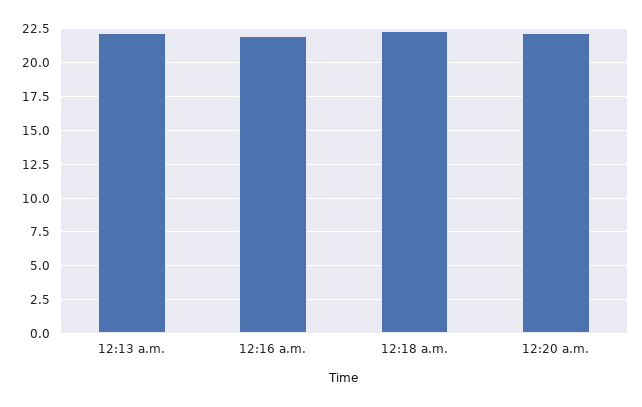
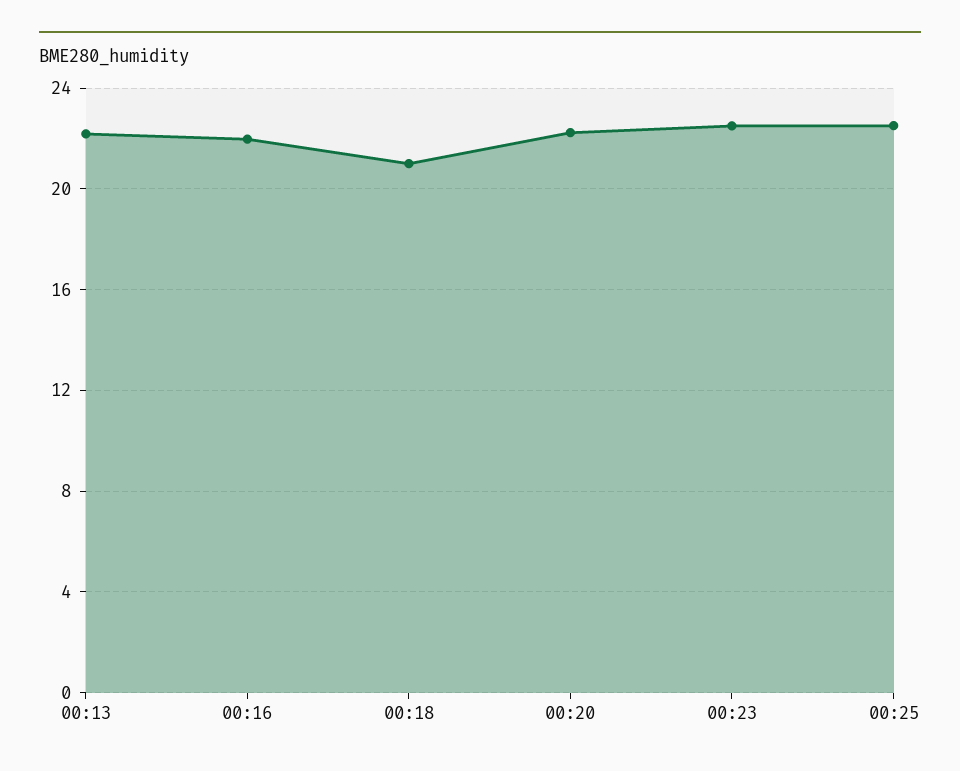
12:18 a.m.: 22.5 -> 21
00:23: none -> 22.5
00:25: none -> 22.5

